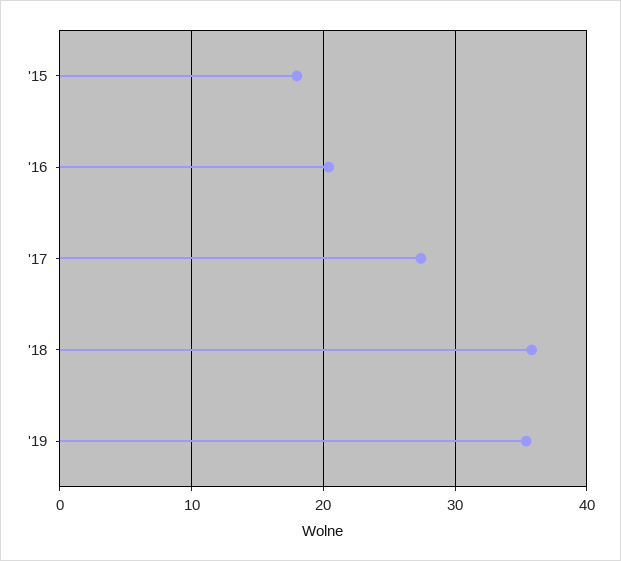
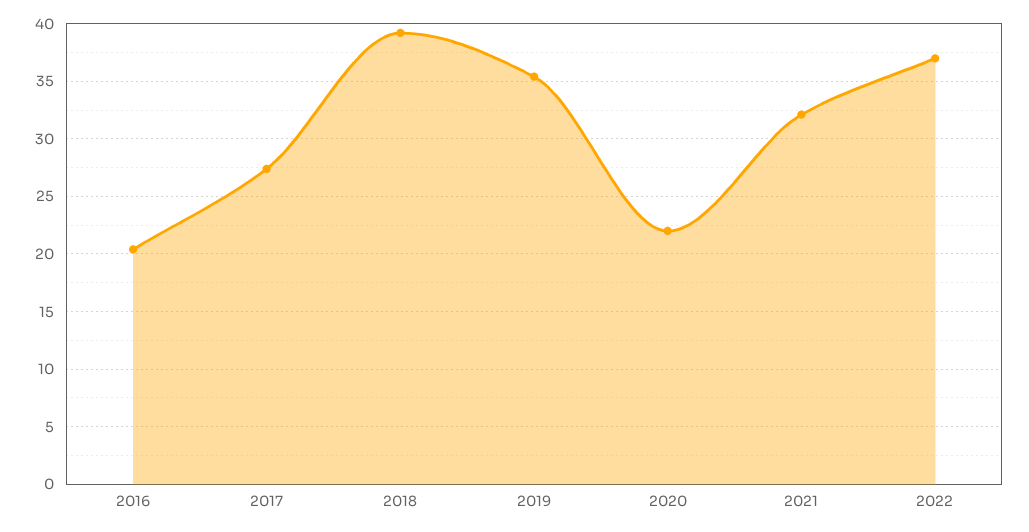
'15: 18 -> none
'18: 36 -> 39
2020: none -> 22
2021: none -> 32
2022: none -> 37

